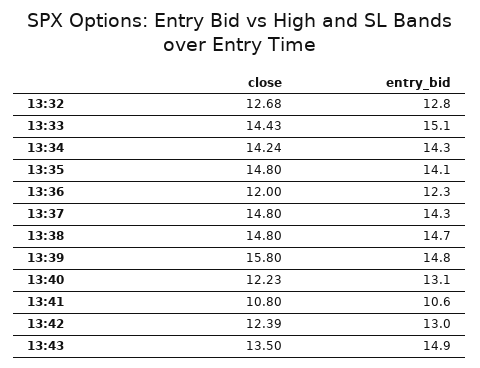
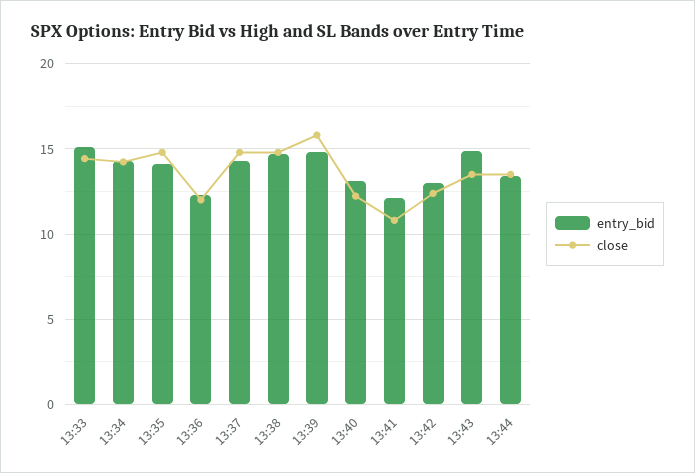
close, 13:32: 12.68 -> none
entry_bid, 13:32: 12.8 -> none
entry_bid, 13:41: 10.6 -> 12
entry_bid, 13:44: none -> 13.5
close, 13:44: none -> 13.5

